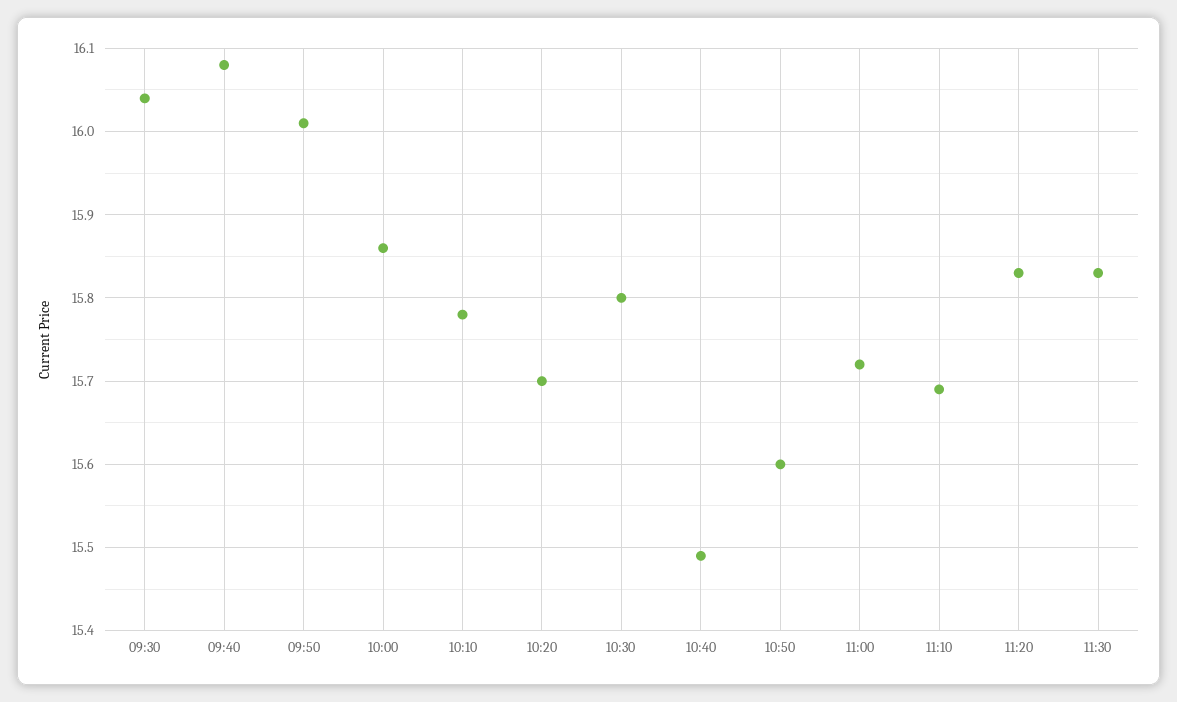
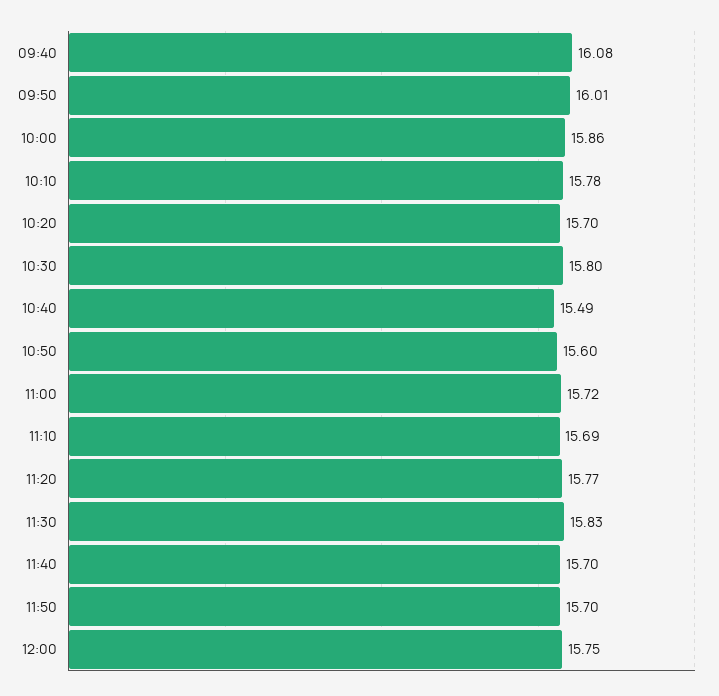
09:30: 16.04 -> none
11:20: 15.83 -> 15.77
11:40: none -> 15.7
11:50: none -> 15.7
12:00: none -> 15.75

